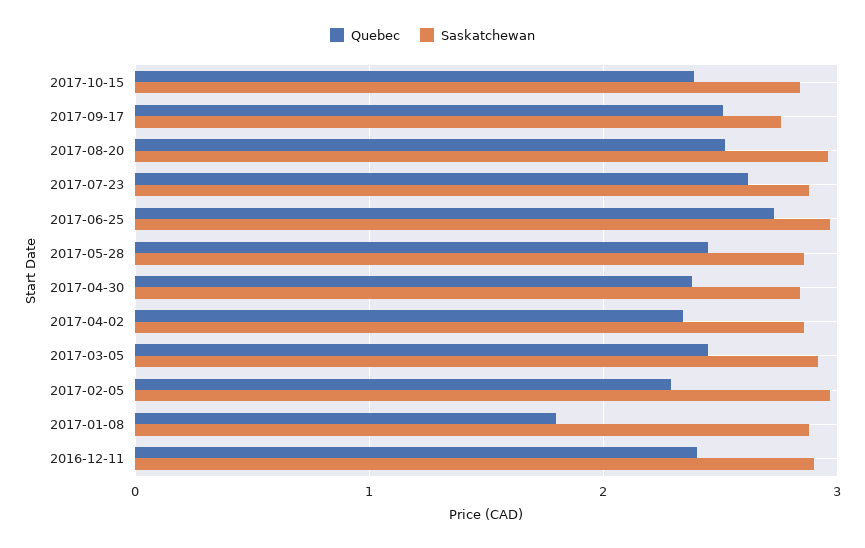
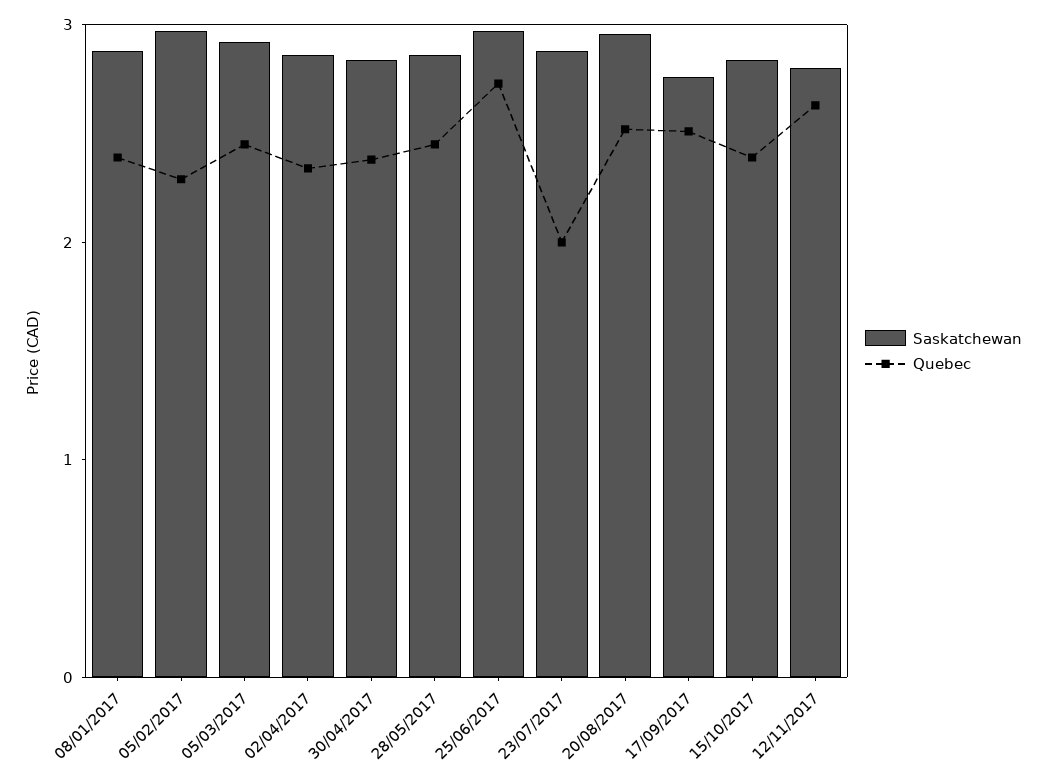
Quebec, 2017-07-23: 2.6 -> 2
Quebec, 2017-01-08: 1.8 -> 2.4
Quebec, 2016-12-11: 2.4 -> none
Saskatchewan, 2016-12-11: 2.9 -> none
Saskatchewan, 12/11/2017: none -> 2.8
Quebec, 12/11/2017: none -> 2.6

